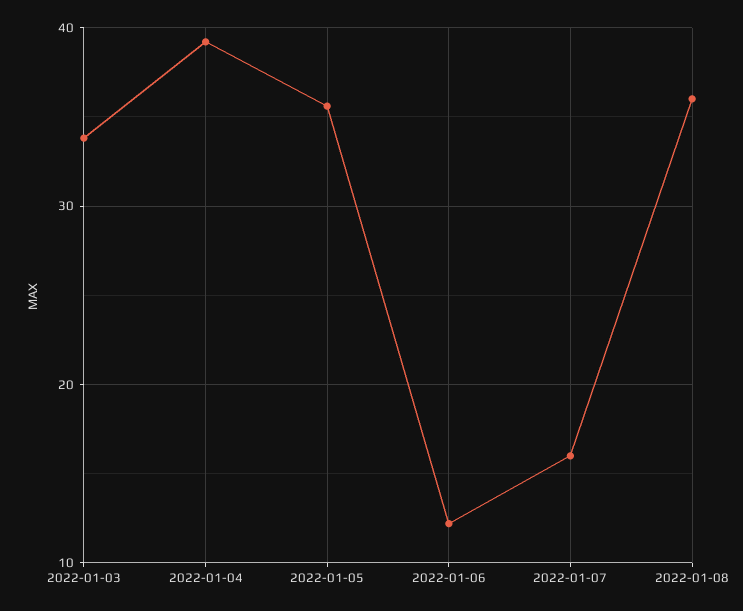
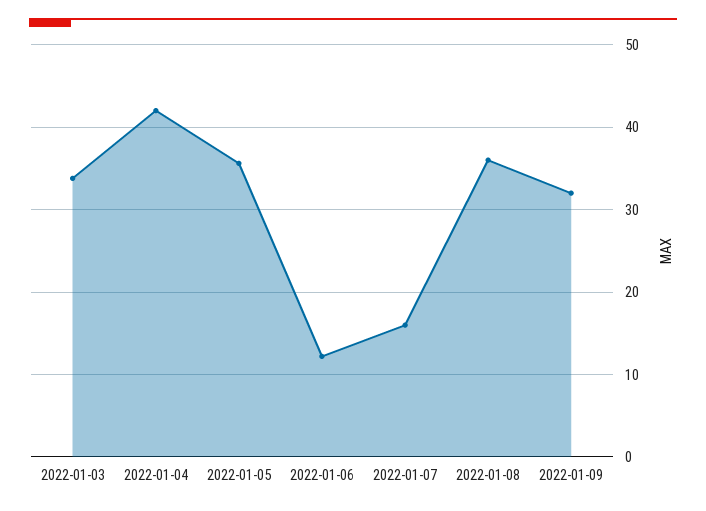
2022-01-04: 39 -> 42
2022-01-09: none -> 32

